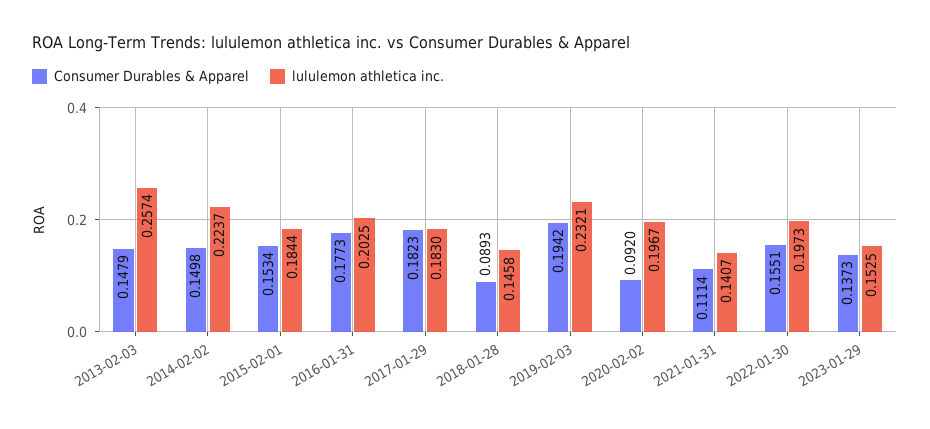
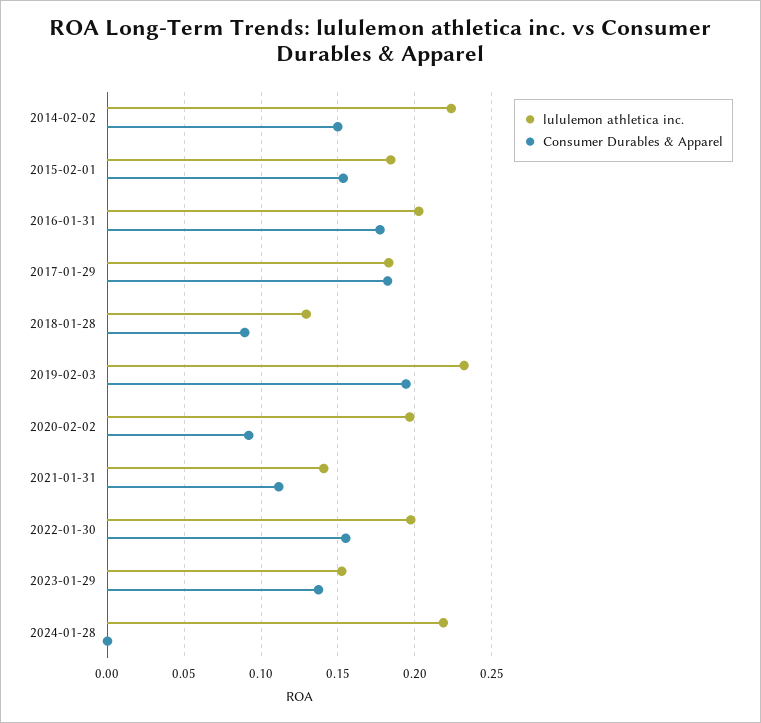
Consumer Durables & Apparel, 2013-02-03: 0.1479 -> none
lululemon athletica inc., 2013-02-03: 0.2574 -> none
lululemon athletica inc., 2018-01-28: 0.1458 -> 0.13
lululemon athletica inc., 2024-01-28: none -> 0.22
Consumer Durables & Apparel, 2024-01-28: none -> 0

